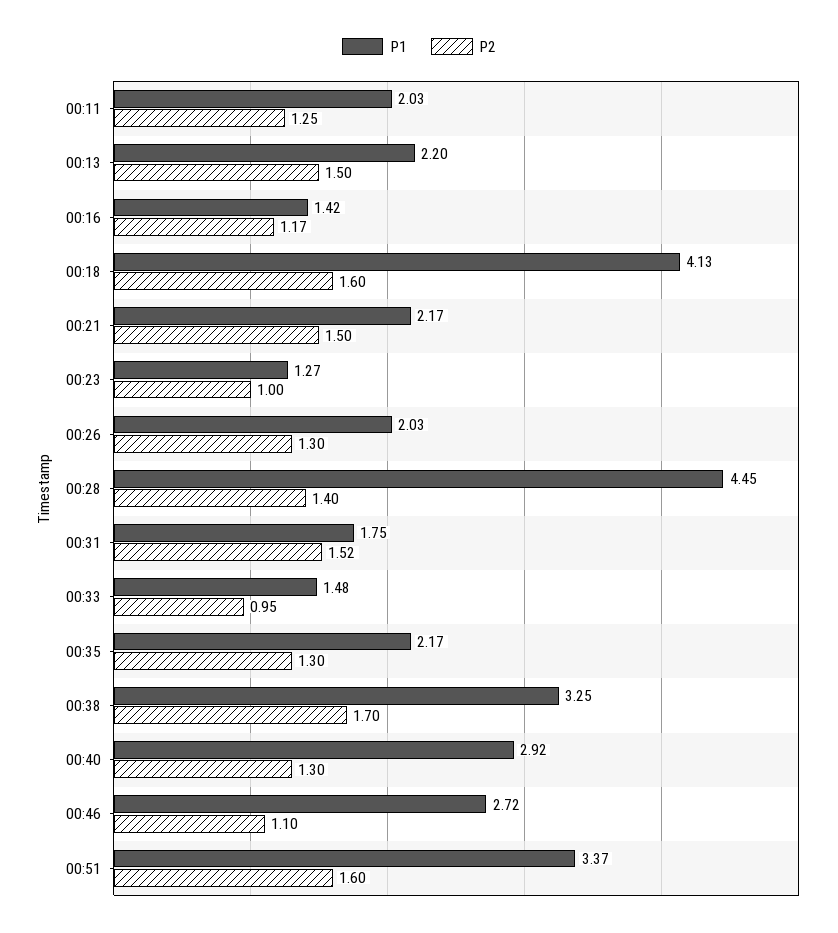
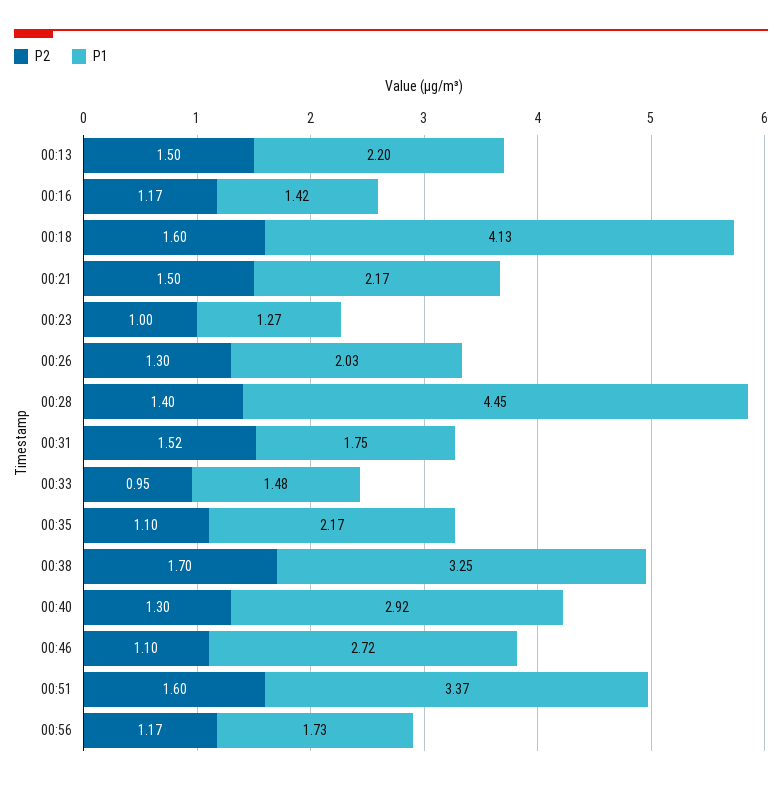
P1, 00:11: 2.03 -> none
P2, 00:11: 1.25 -> none
P2, 00:35: 1.3 -> 1.1
P2, 00:56: none -> 1.17
P1, 00:56: none -> 1.73

